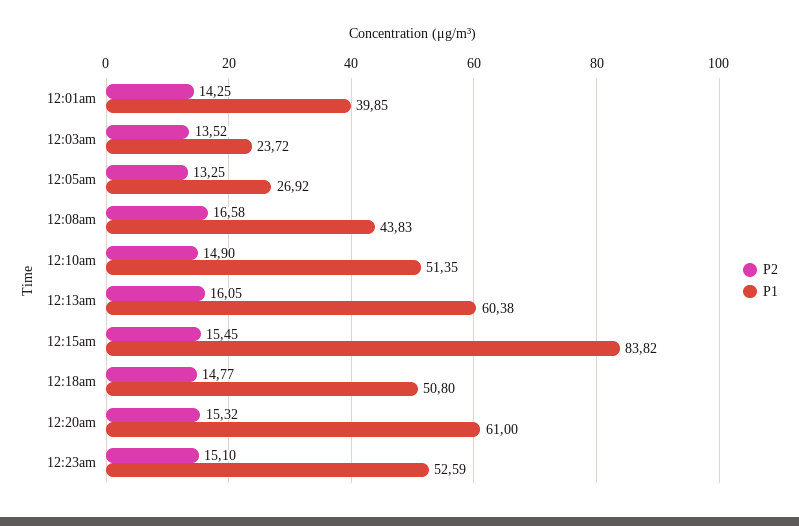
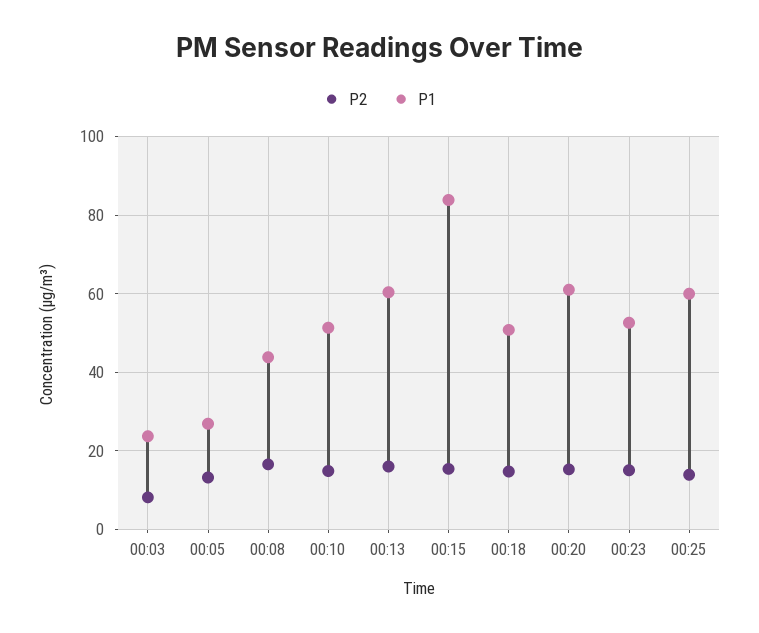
P2, 12:01am: 14.25 -> none
P1, 12:01am: 39.85 -> none
P2, 12:03am: 13.52 -> 8
P2, 00:25: none -> 14
P1, 00:25: none -> 60

